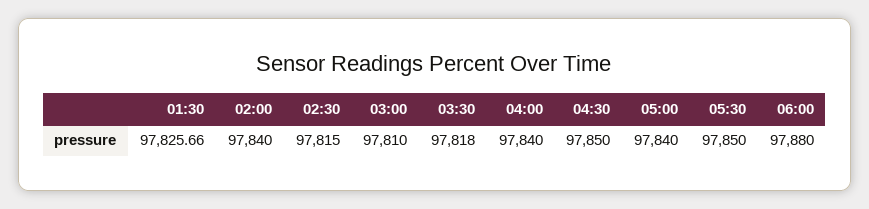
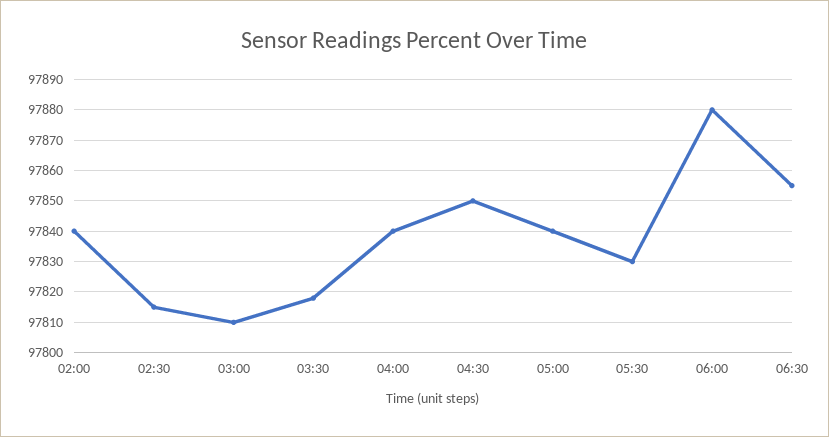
01:30: 97825.66 -> none
05:30: 97850 -> 97830
06:30: none -> 97855

